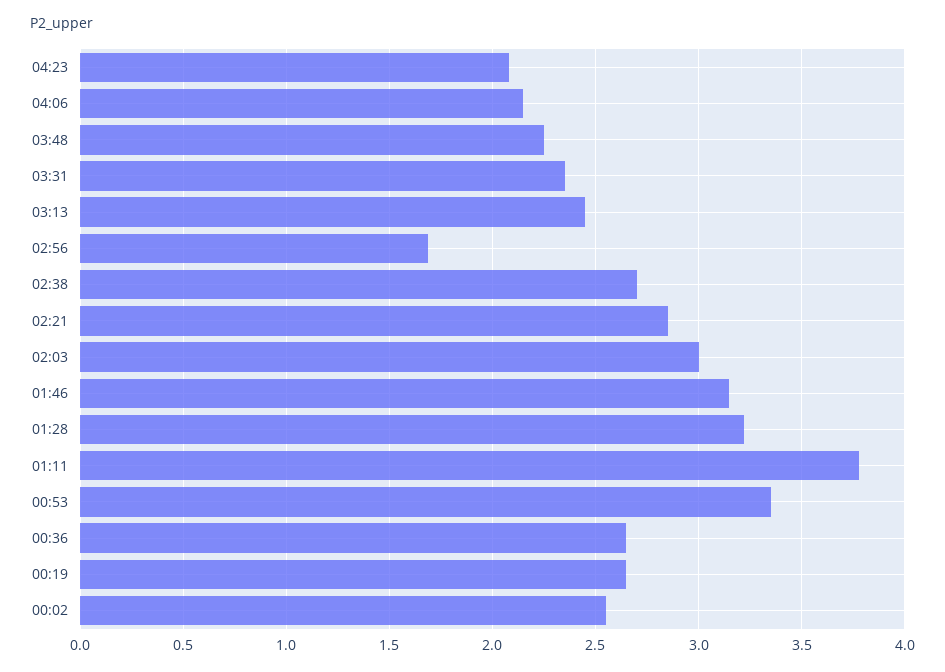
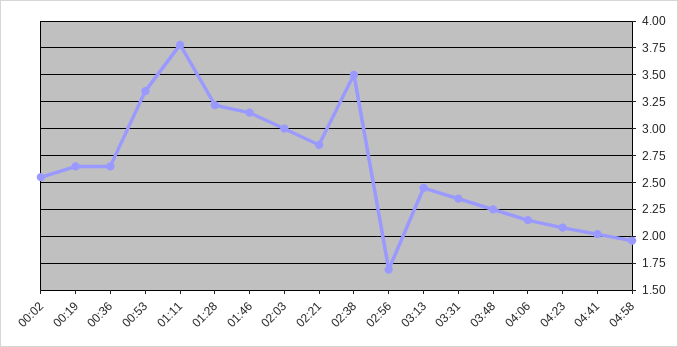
02:38: 2.7 -> 3.5
04:41: none -> 2
04:58: none -> 2

